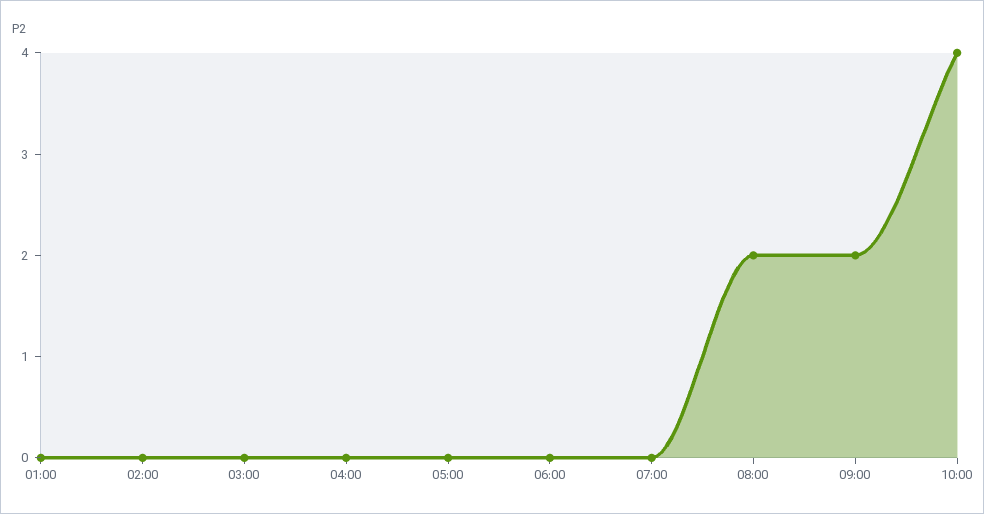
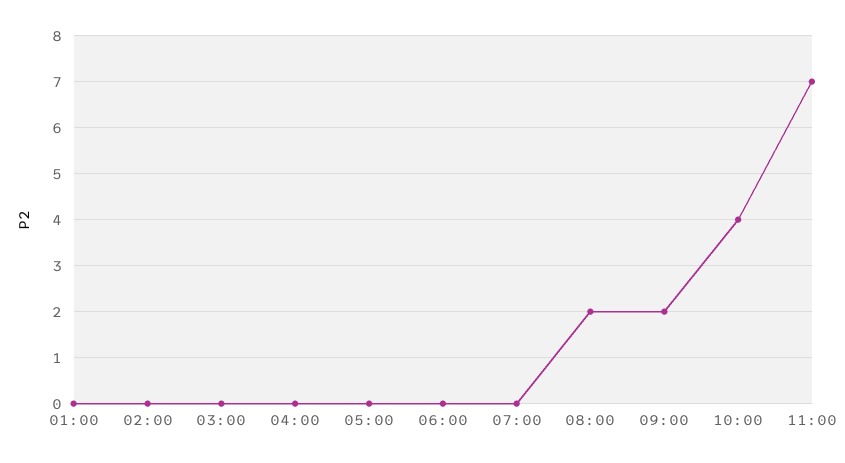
11:00: none -> 7

